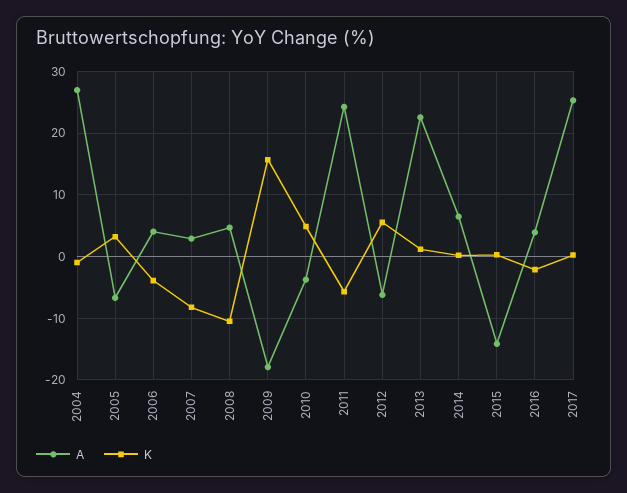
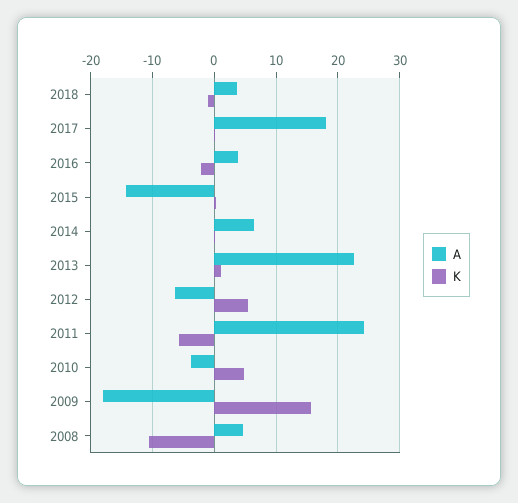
A, 2004: 27 -> none
K, 2004: -1 -> none
A, 2005: -7 -> none
K, 2005: 3 -> none
A, 2006: 4 -> none
K, 2006: -4 -> none
A, 2007: 3 -> none
K, 2007: -8 -> none
A, 2017: 25 -> 18
A, 2018: none -> 4
K, 2018: none -> -1

